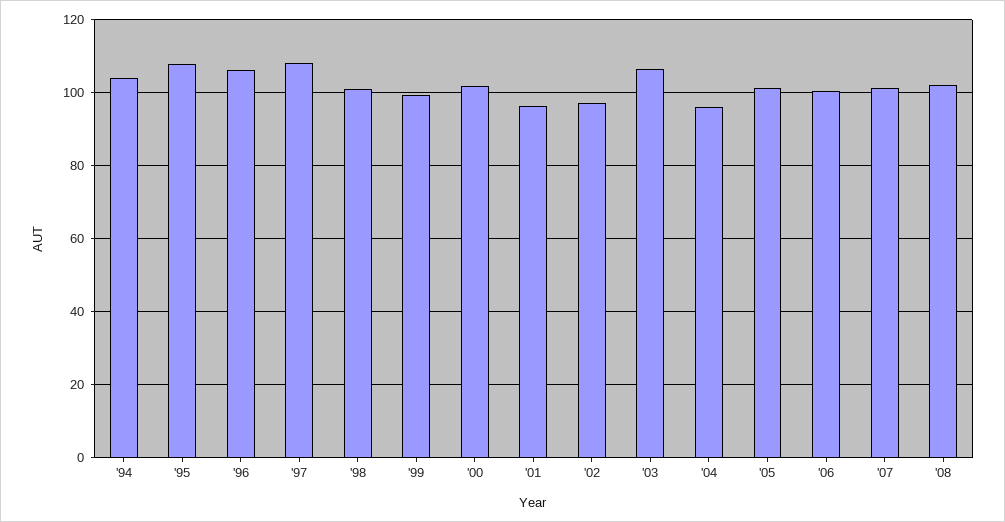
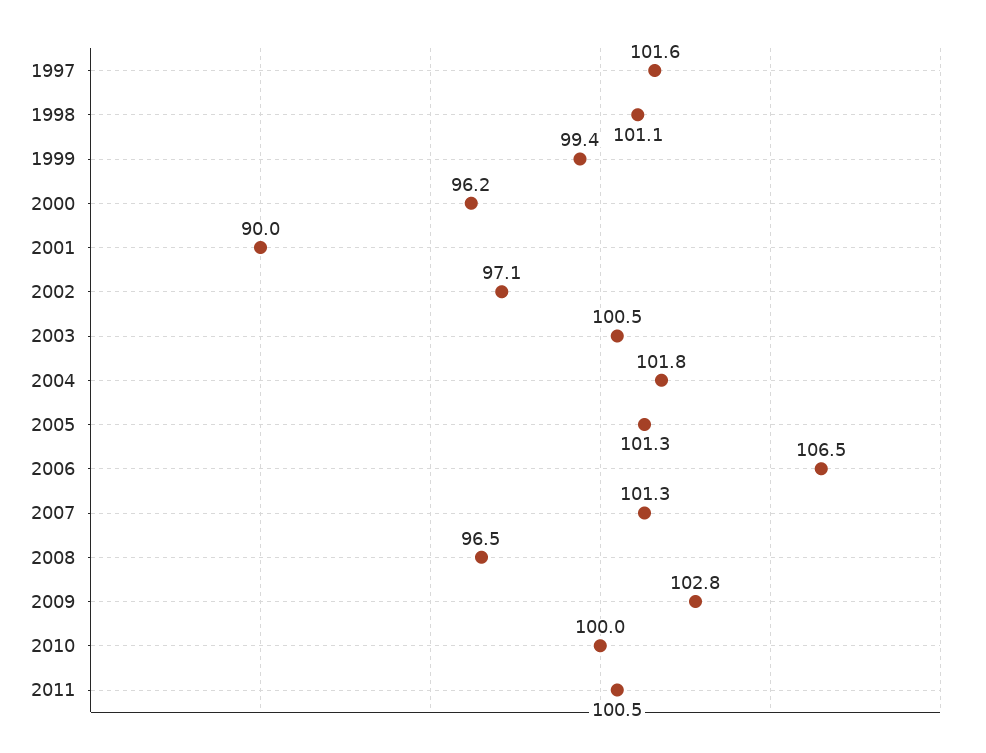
'94: 104 -> none
'95: 108 -> none
'96: 106 -> none
'97: 108 -> 101.6
'00: 102 -> 96.2
'01: 96 -> 90
'03: 106 -> 100.5
'04: 96 -> 101.8
'06: 100 -> 106.5
'08: 102 -> 96.5
2009: none -> 102.8
2010: none -> 100
2011: none -> 100.5

